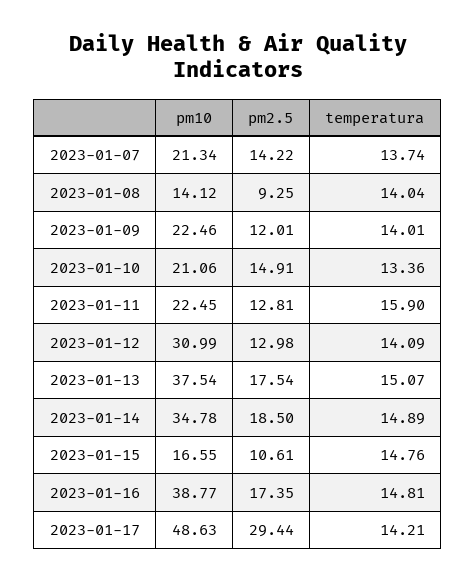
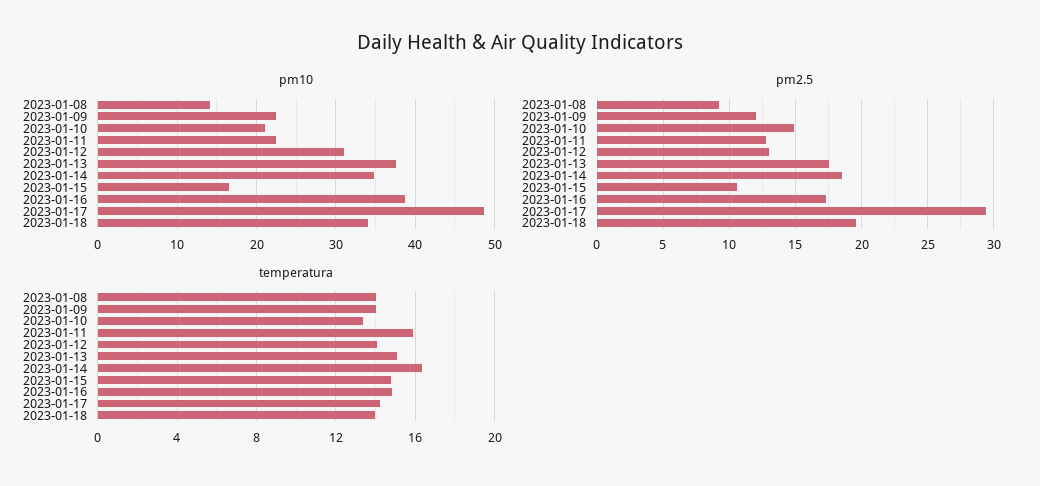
pm10, 2023-01-07: 21.34 -> none
pm2.5, 2023-01-07: 14.22 -> none
temperatura, 2023-01-07: 13.74 -> none
temperatura, 2023-01-14: 14.89 -> 16.5
pm10, 2023-01-18: none -> 34
pm2.5, 2023-01-18: none -> 19.5
temperatura, 2023-01-18: none -> 14

